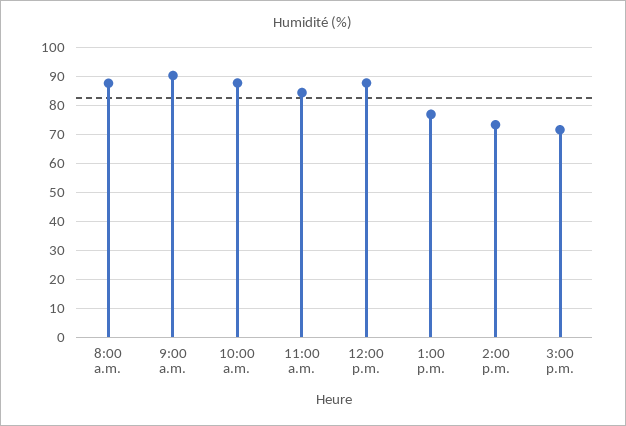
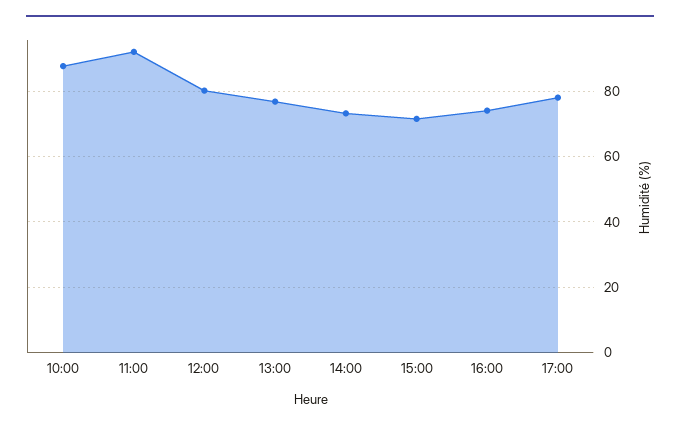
8:00 a.m.: 87.5 -> none
9:00 a.m.: 90 -> none
11:00 a.m.: 85 -> 92
12:00 p.m.: 87.5 -> 80
16:00: none -> 74
17:00: none -> 78

